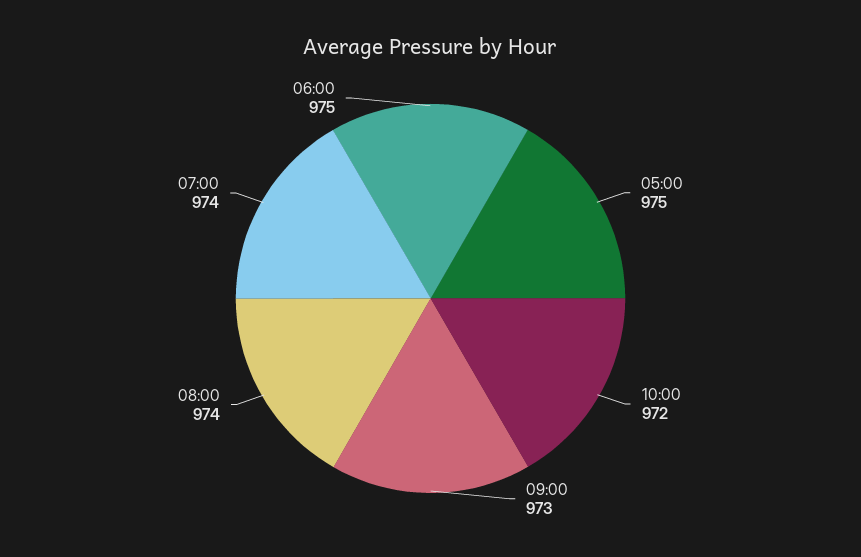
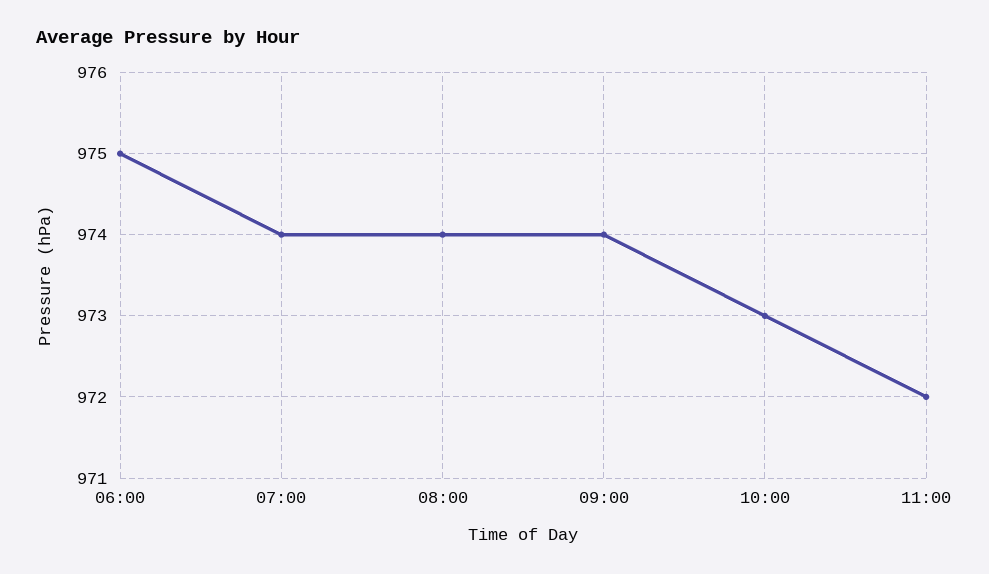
05:00: 975 -> none
10:00: 972 -> 973
09:00: 973 -> 974
11:00: none -> 972

